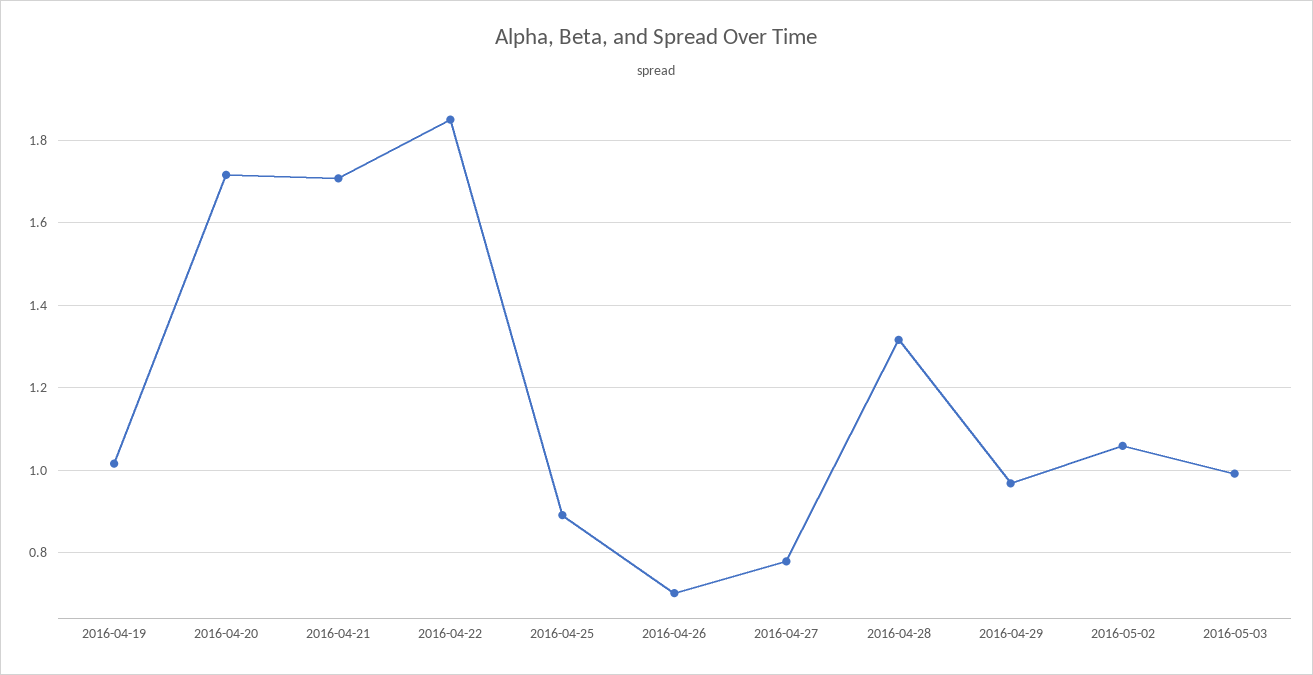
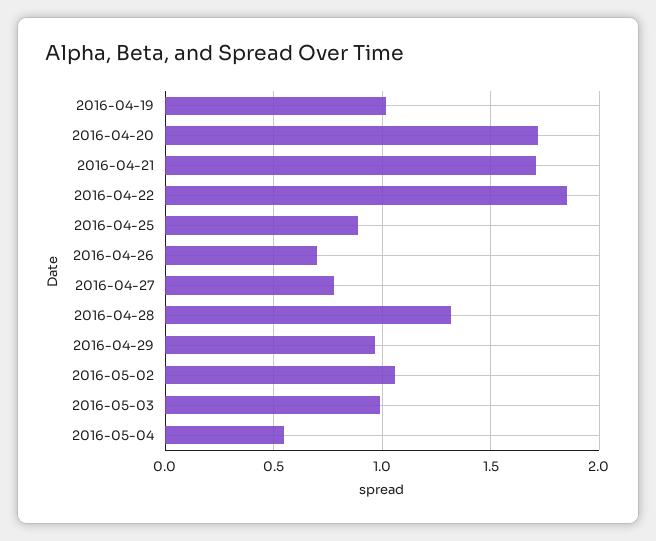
2016-05-04: none -> 0.55

